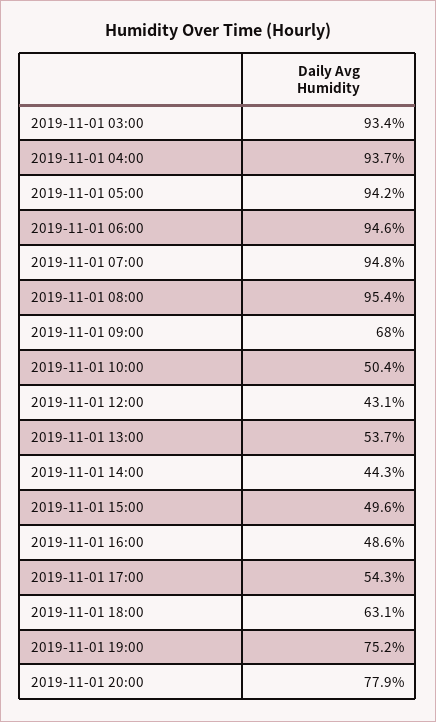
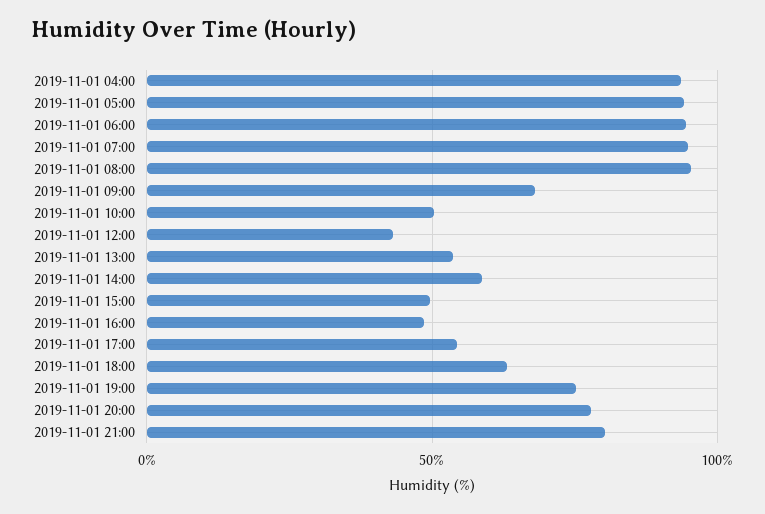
2019-11-01 03:00: 93.4 -> none
2019-11-01 14:00: 44.3 -> 60
2019-11-01 21:00: none -> 80

